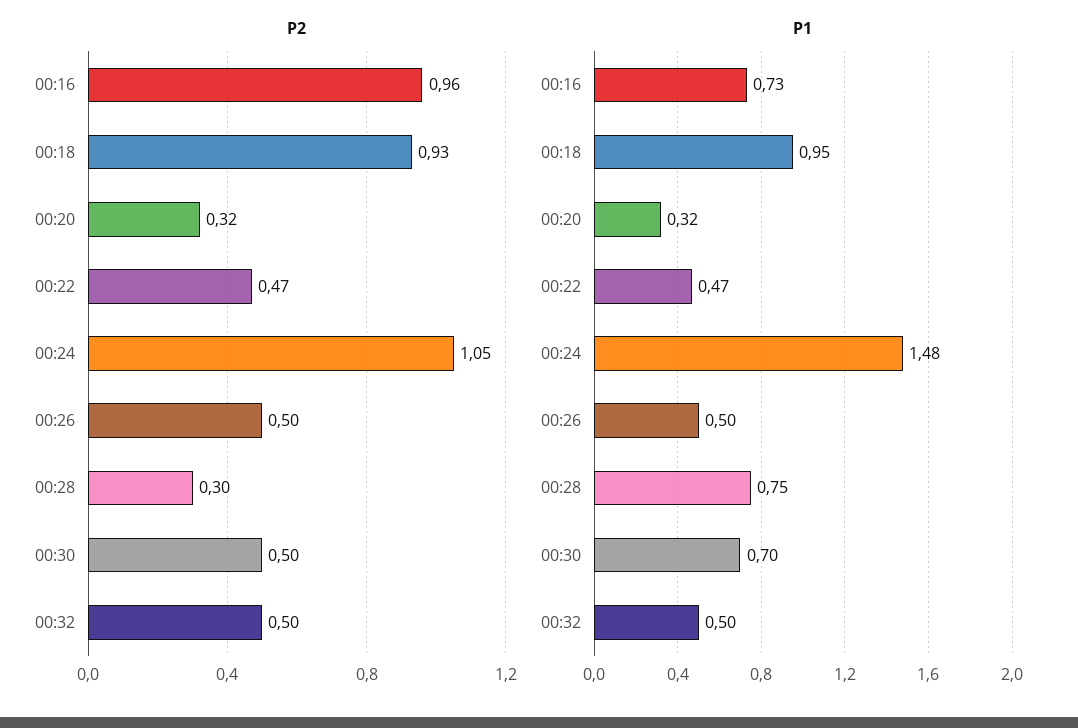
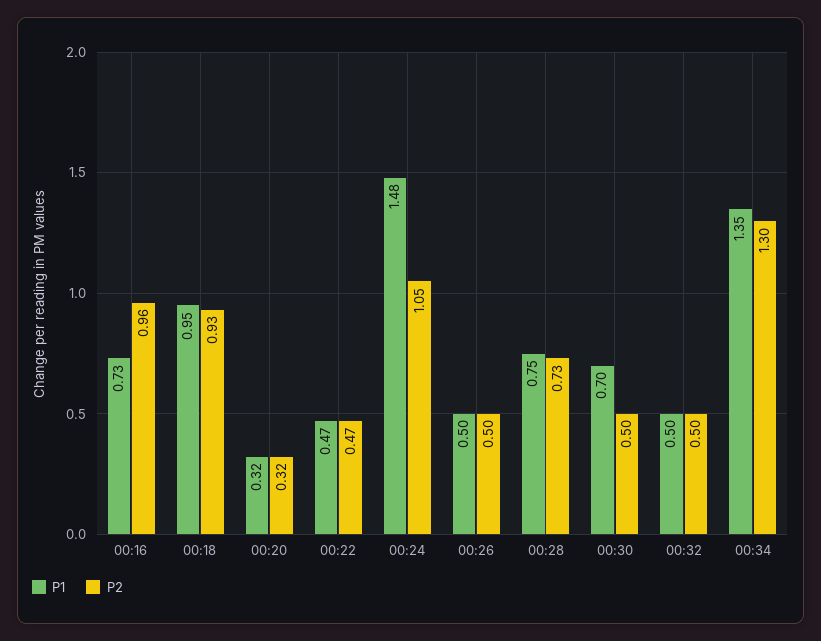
P2, 00:28: 0.3 -> 0.73
P1, 00:34: none -> 1.35
P2, 00:34: none -> 1.3

